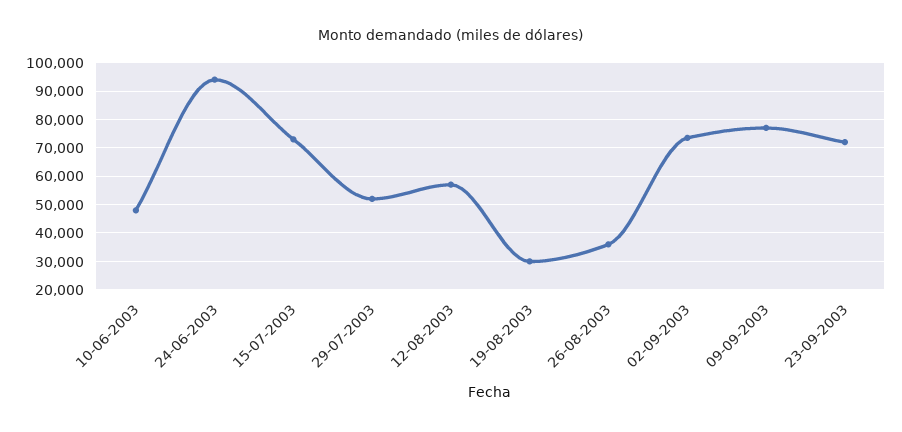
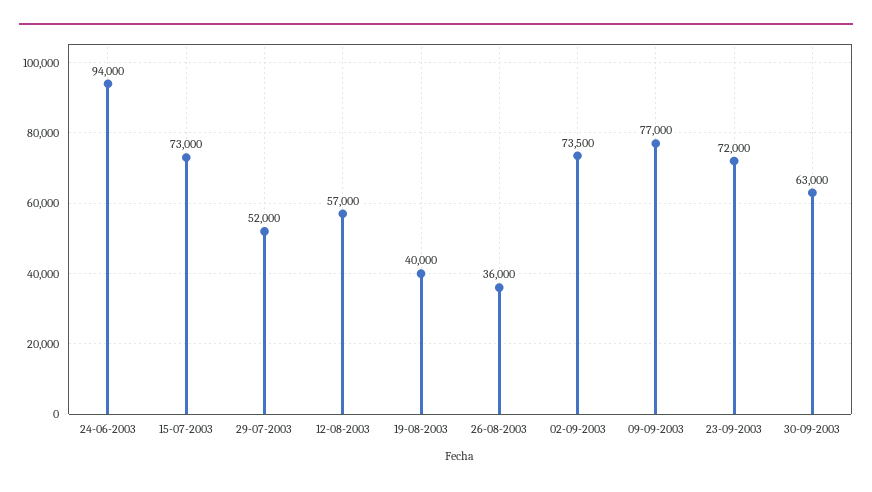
10-06-2003: 47500 -> none
19-08-2003: 30000 -> 40000
30-09-2003: none -> 63000

